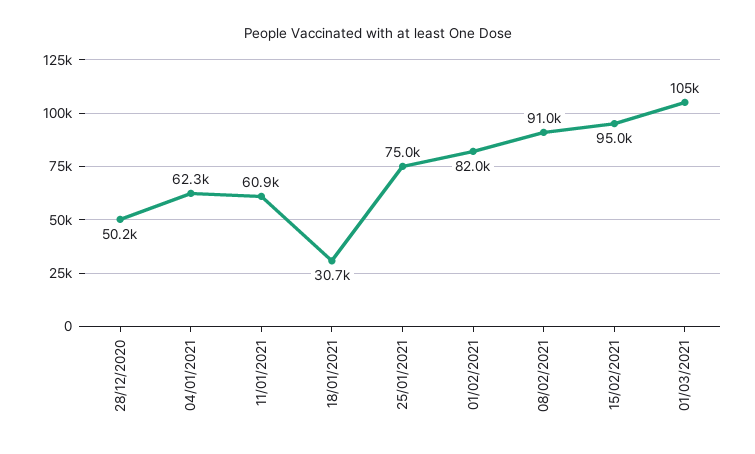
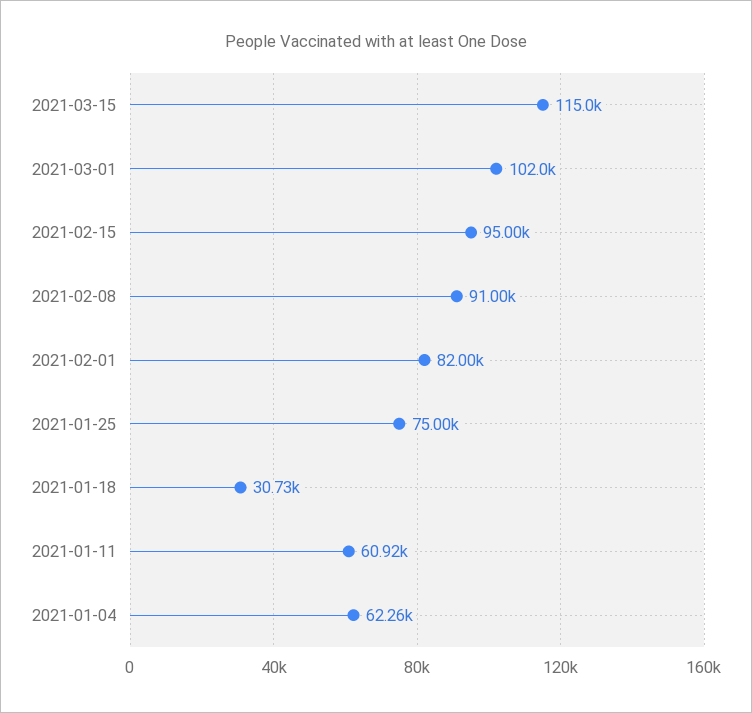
28/12/2020: 50200 -> none
01/03/2021: 105000 -> 102000
2021-03-15: none -> 115000

